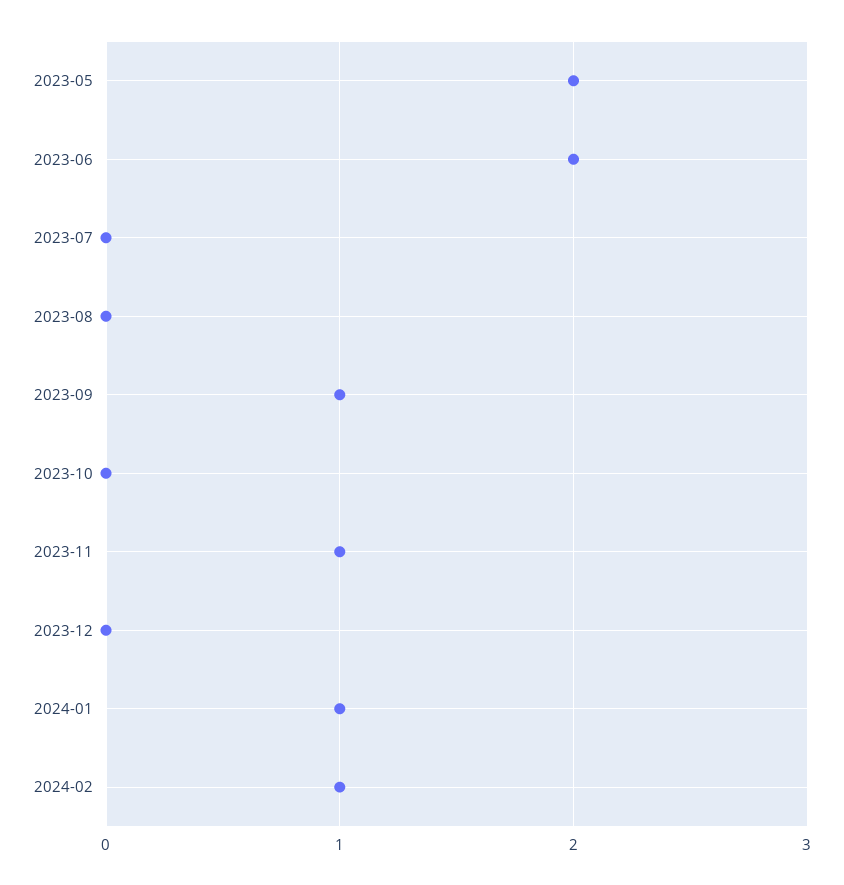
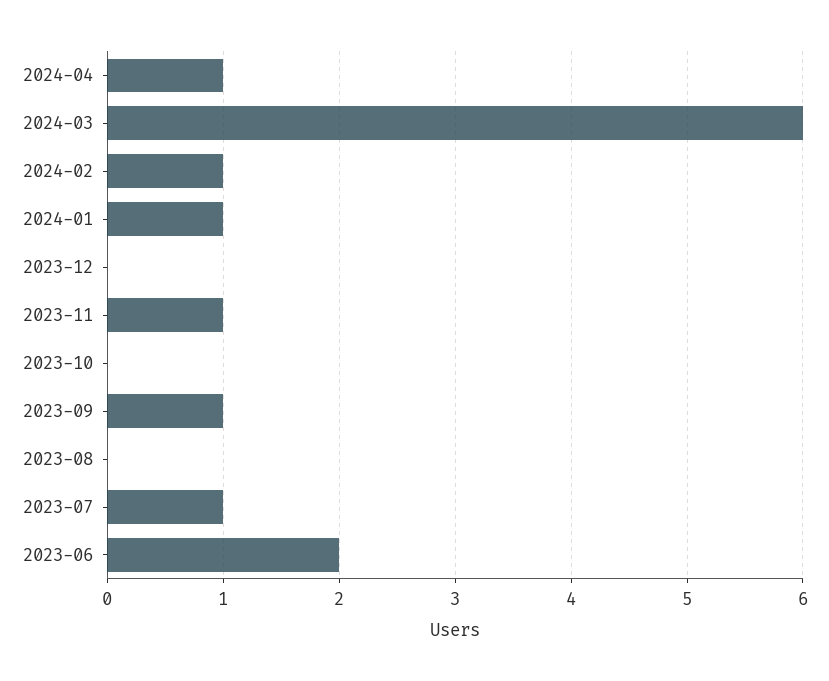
2023-05: 2 -> none
2023-07: 0 -> 1
2024-04: none -> 1
2024-03: none -> 6

